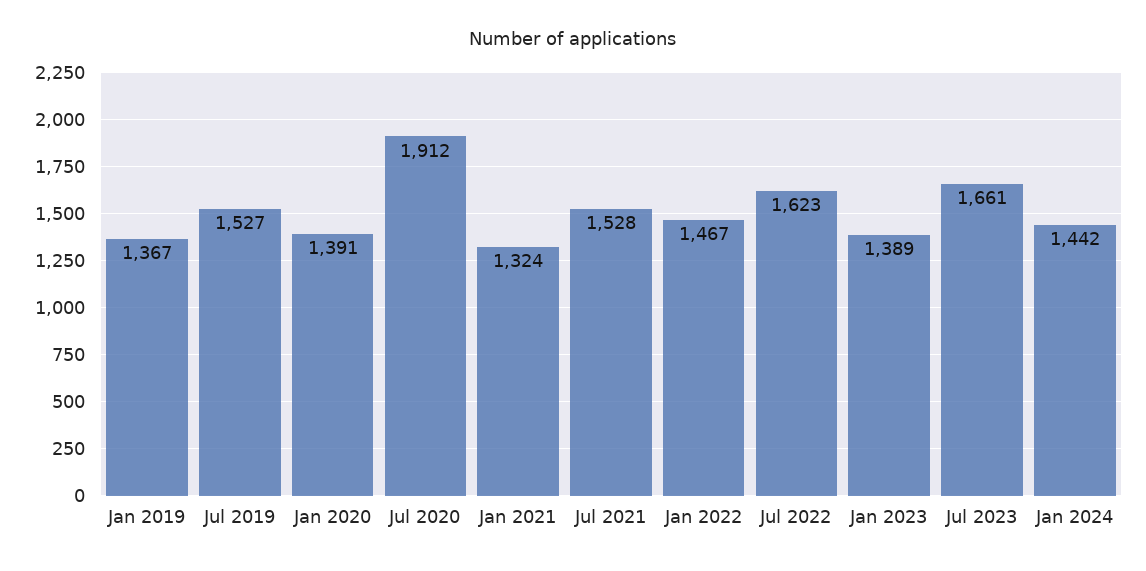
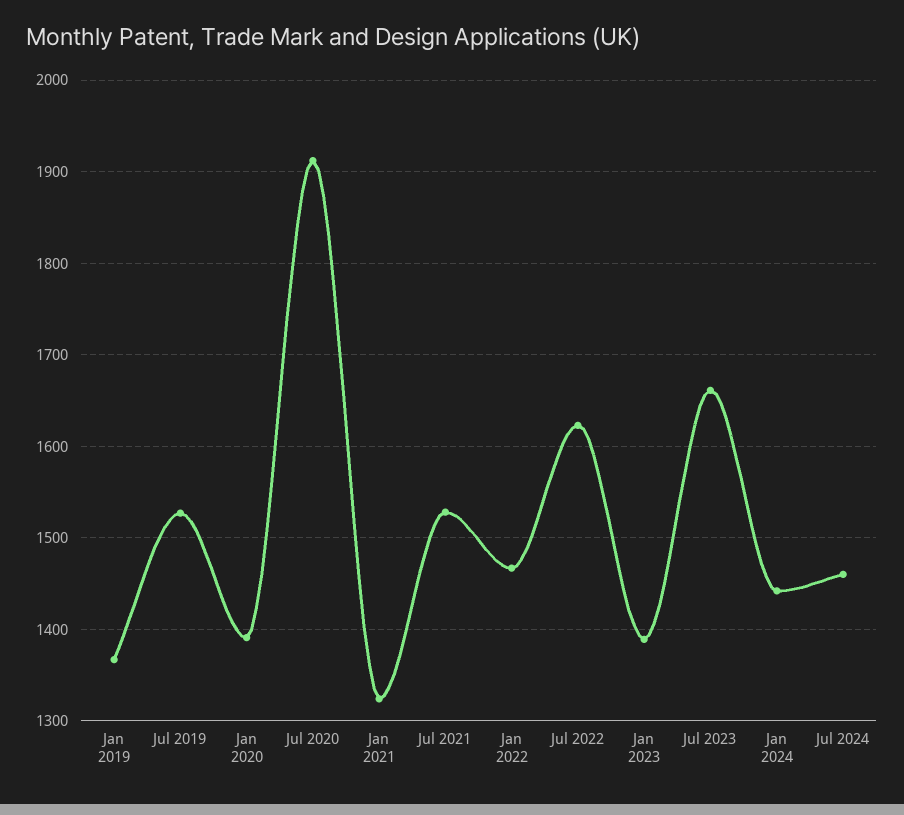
Jul 2024: none -> 1460

